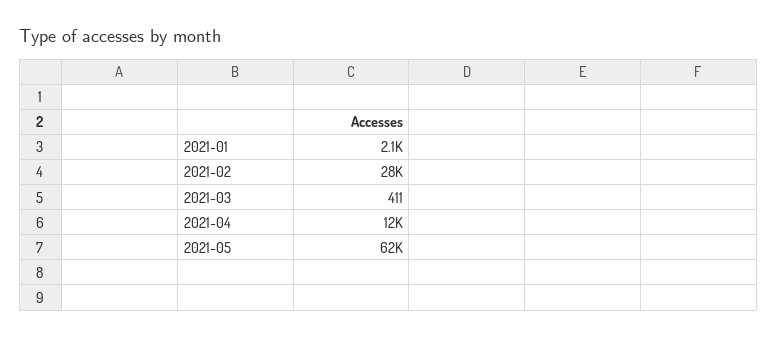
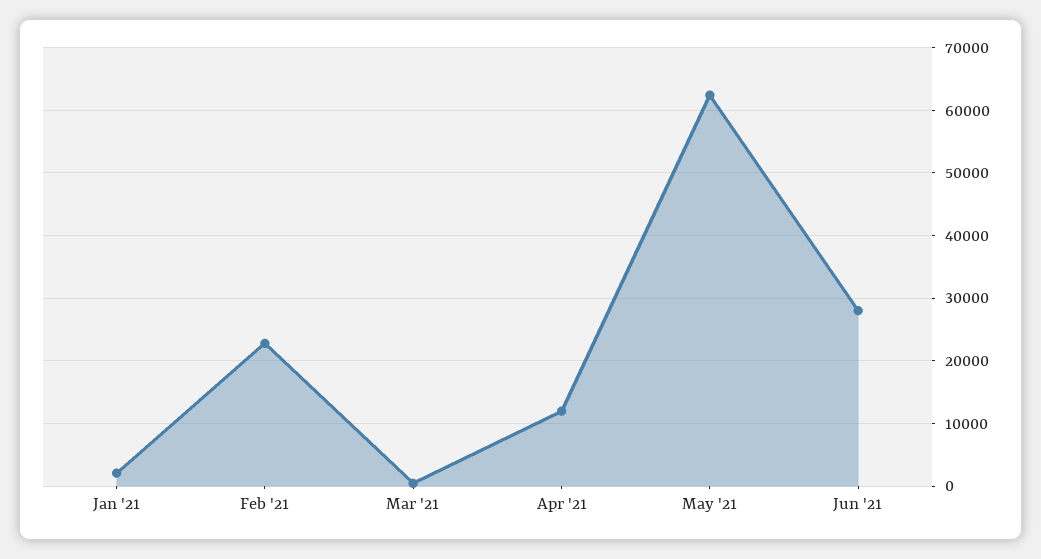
2021-02: 28000 -> 23000
Jun '21: none -> 28000

